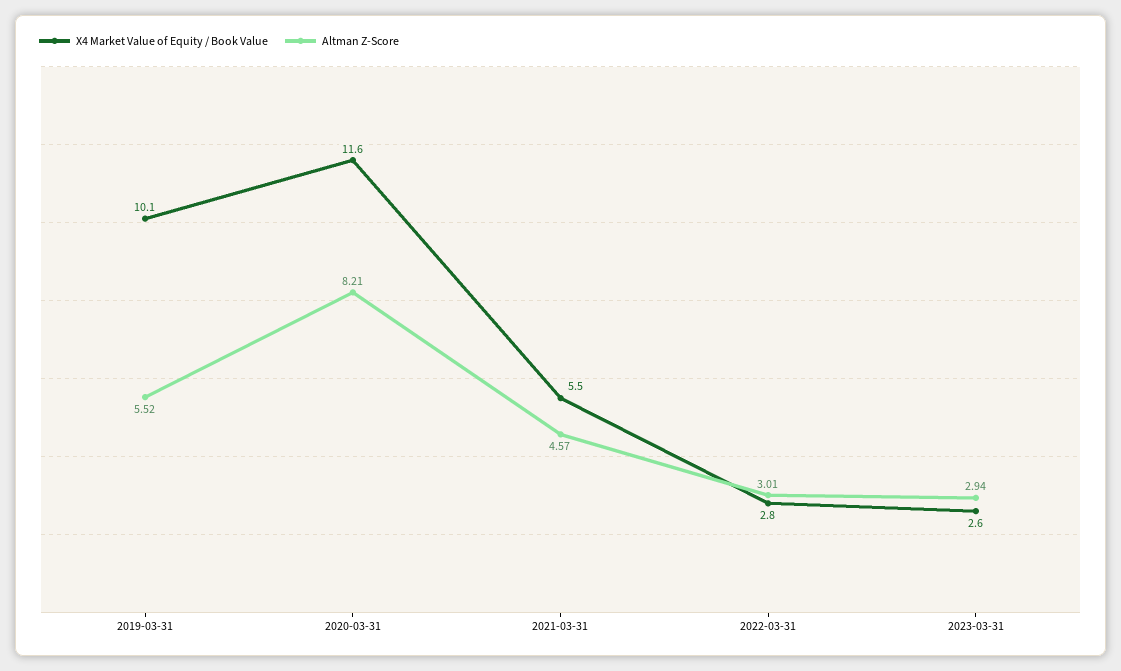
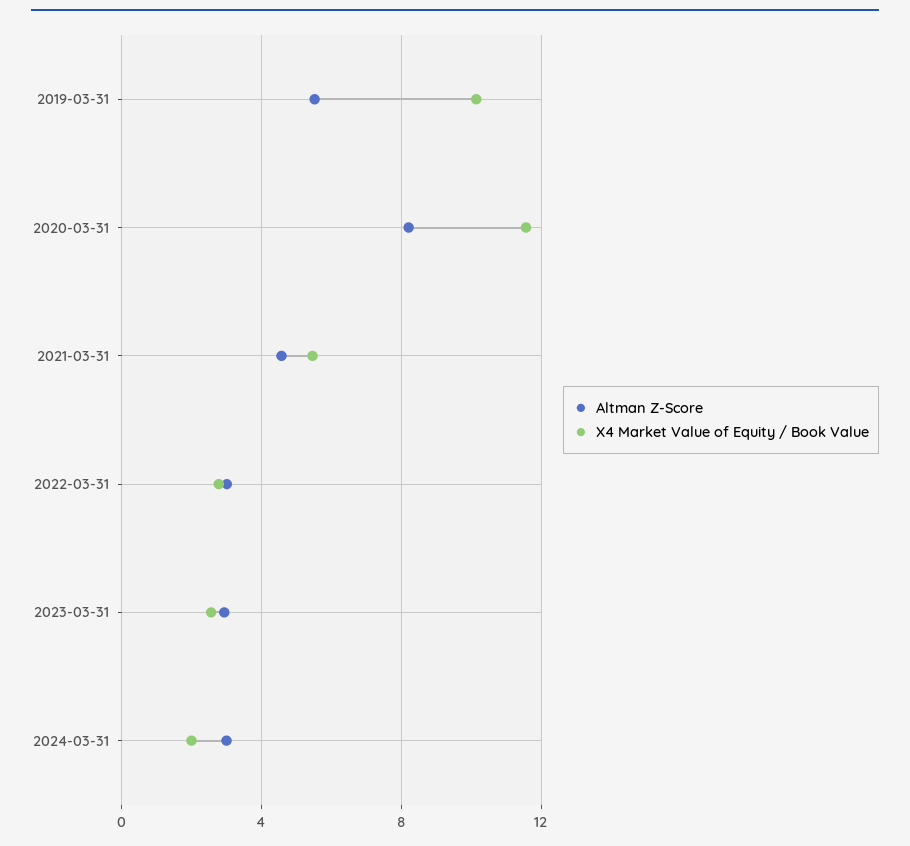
Altman Z-Score, 2024-03-31: none -> 3
X4 Market Value of Equity / Book Value, 2024-03-31: none -> 2

